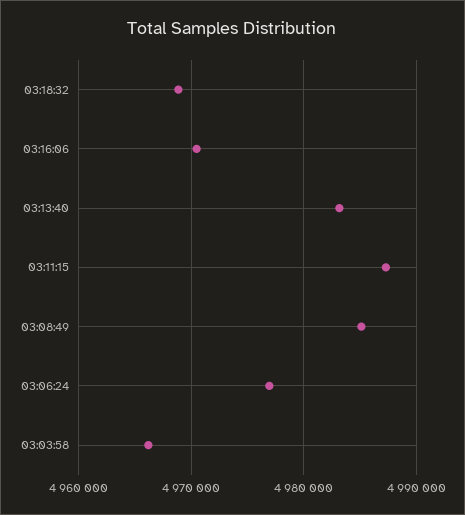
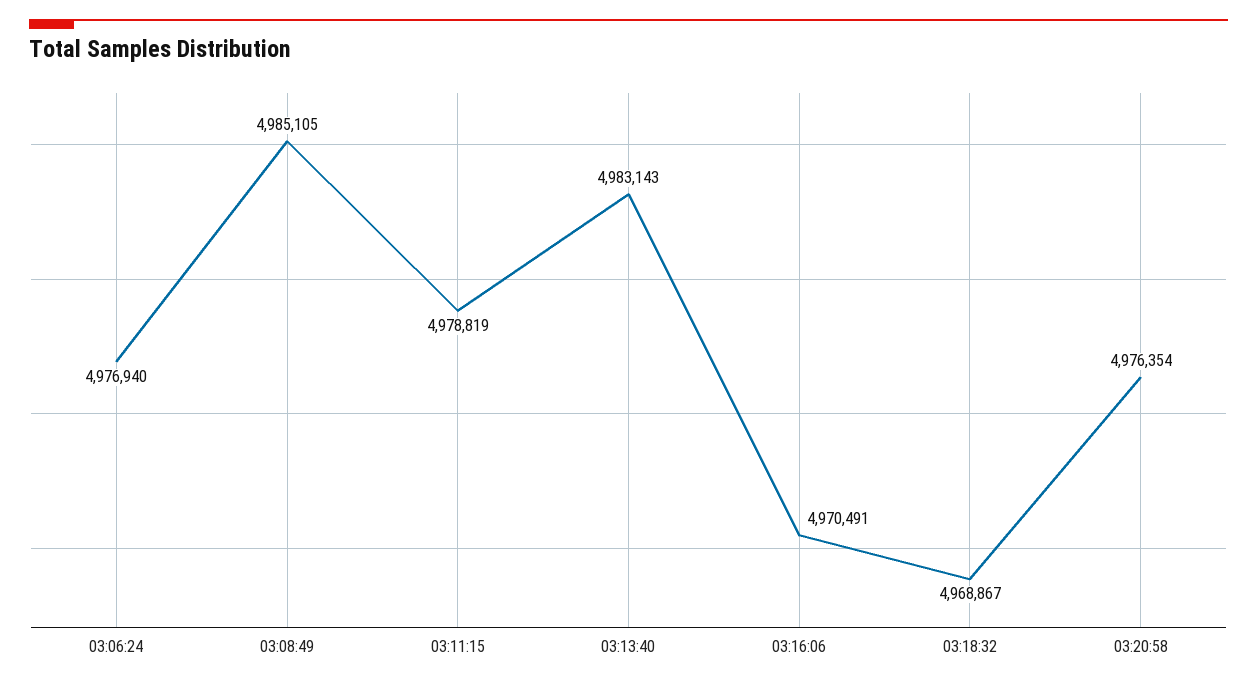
03:11:15: 4987000 -> 4978819
03:03:58: 4966000 -> none
03:20:58: none -> 4976354

